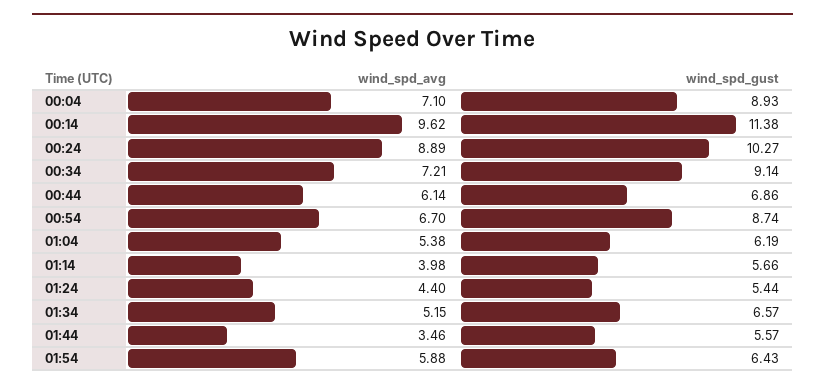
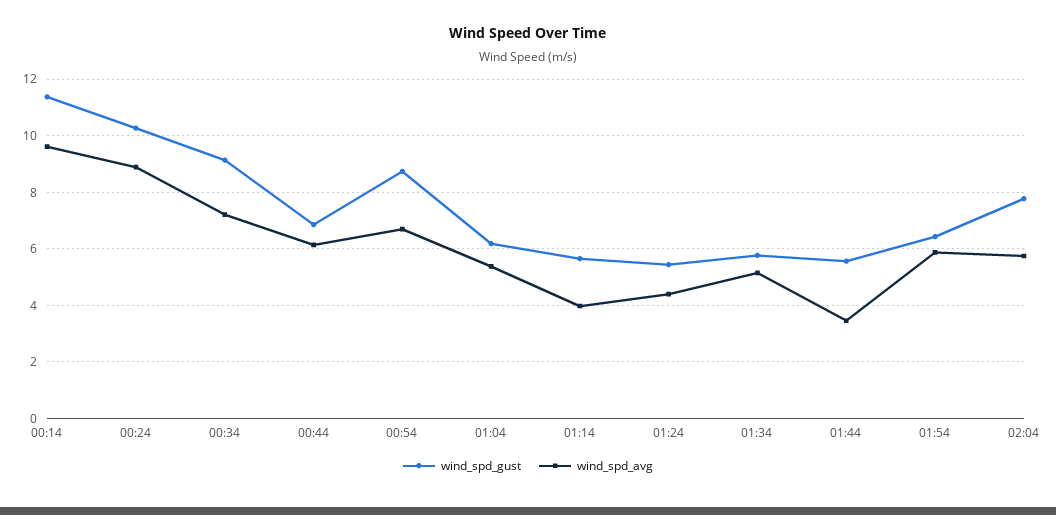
wind_spd_avg, 00:04: 7.1 -> none
wind_spd_gust, 00:04: 8.93 -> none
wind_spd_gust, 01:34: 6.57 -> 5.75
wind_spd_gust, 02:04: none -> 7.75
wind_spd_avg, 02:04: none -> 5.75

